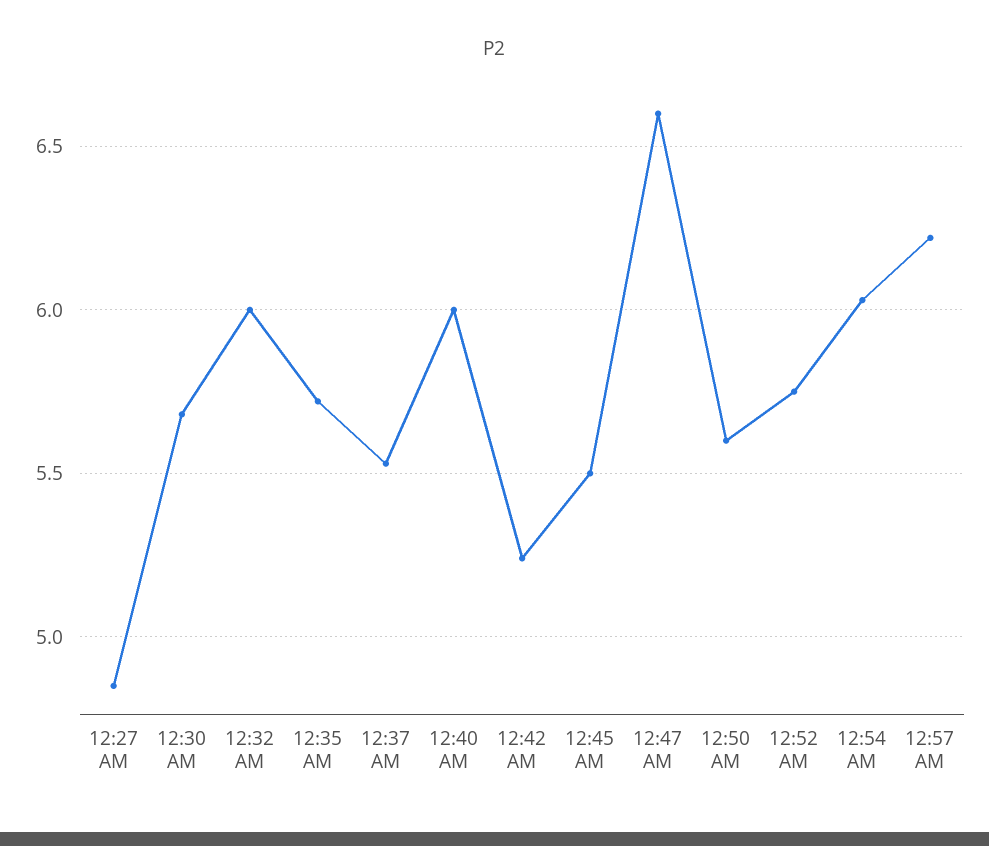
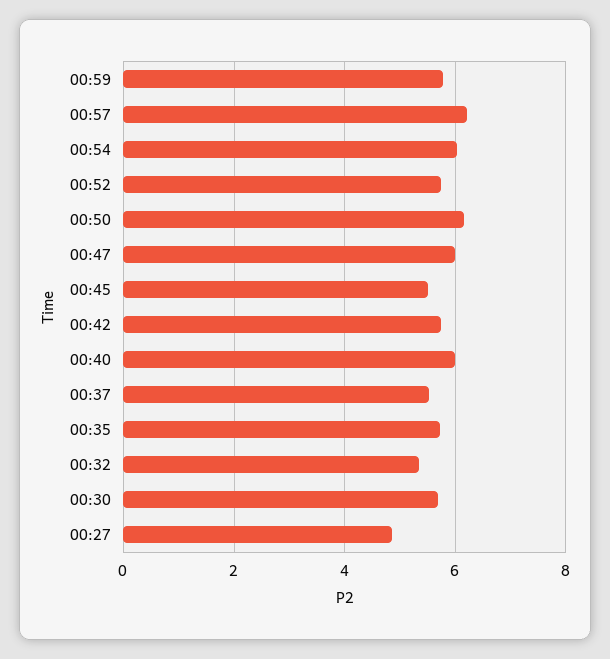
12:32 AM: 6 -> 5.4
12:42 AM: 5.25 -> 5.8
12:47 AM: 6.6 -> 6
12:50 AM: 5.6 -> 6.2
00:59: none -> 5.8

